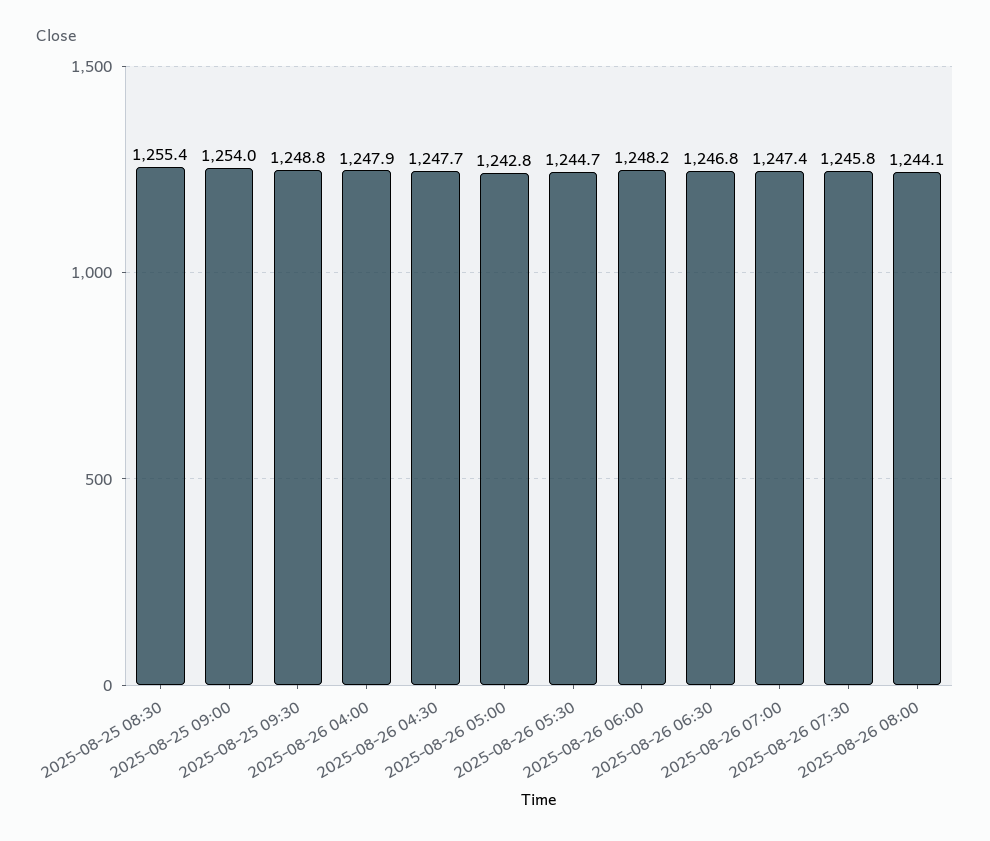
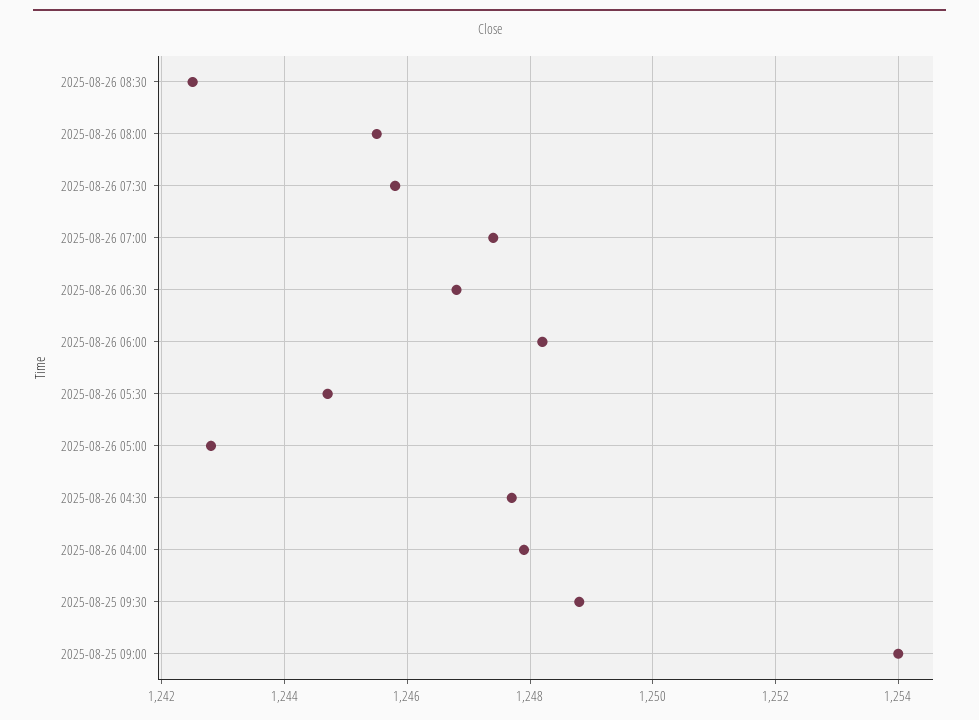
2025-08-25 08:30: 1255.4 -> none
2025-08-26 08:00: 1244.1 -> 1245.5
2025-08-26 08:30: none -> 1242.5

